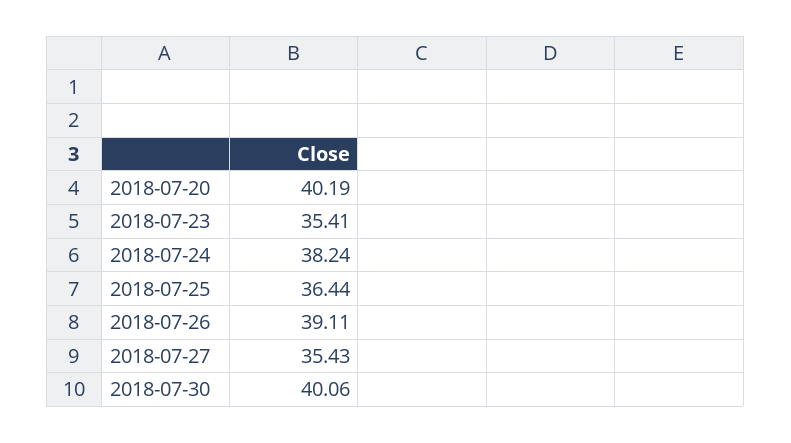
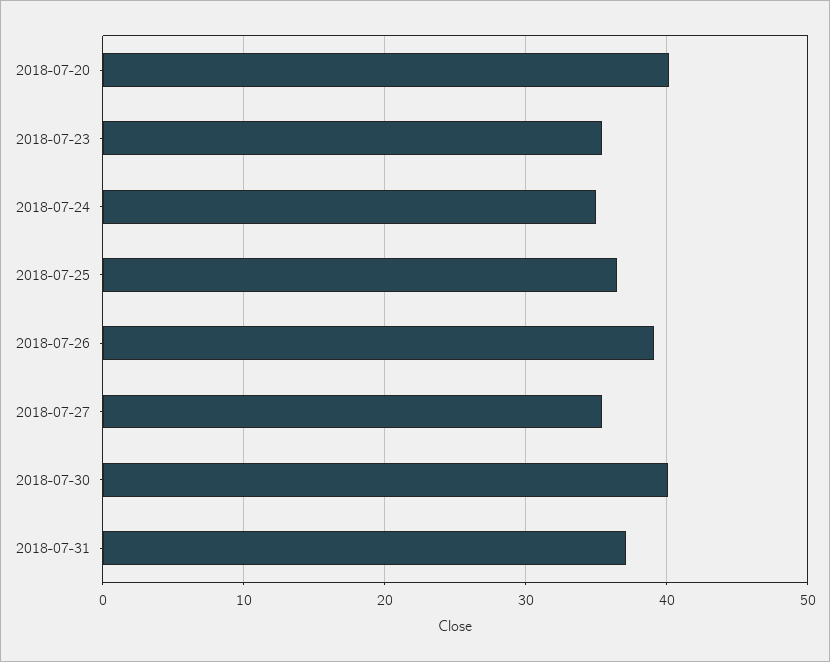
2018-07-24: 38.24 -> 35
2018-07-31: none -> 37

